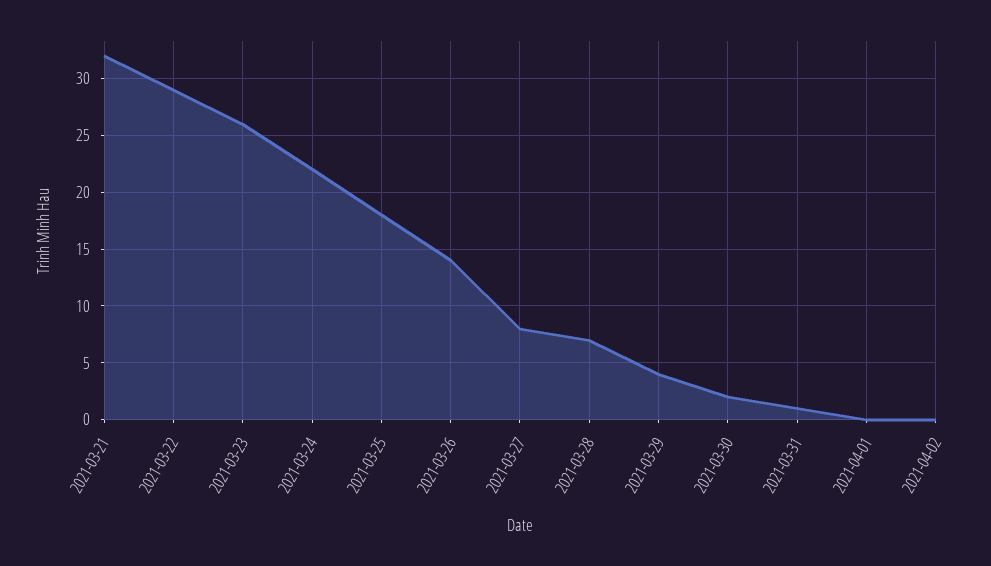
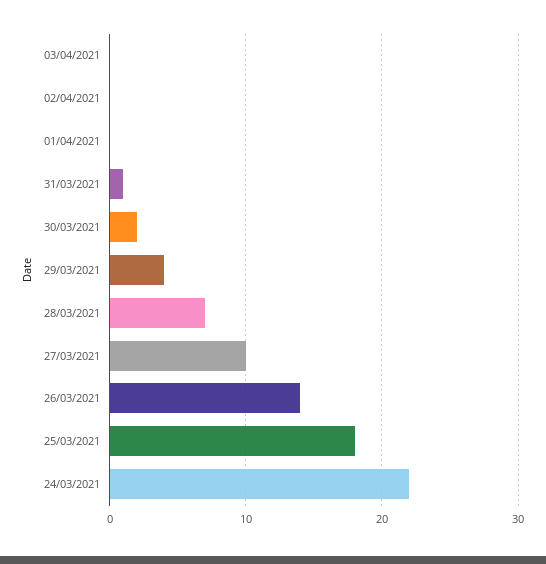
2021-03-21: 32 -> none
2021-03-22: 29 -> none
2021-03-23: 26 -> none
2021-03-27: 8 -> 10
03/04/2021: none -> 0

